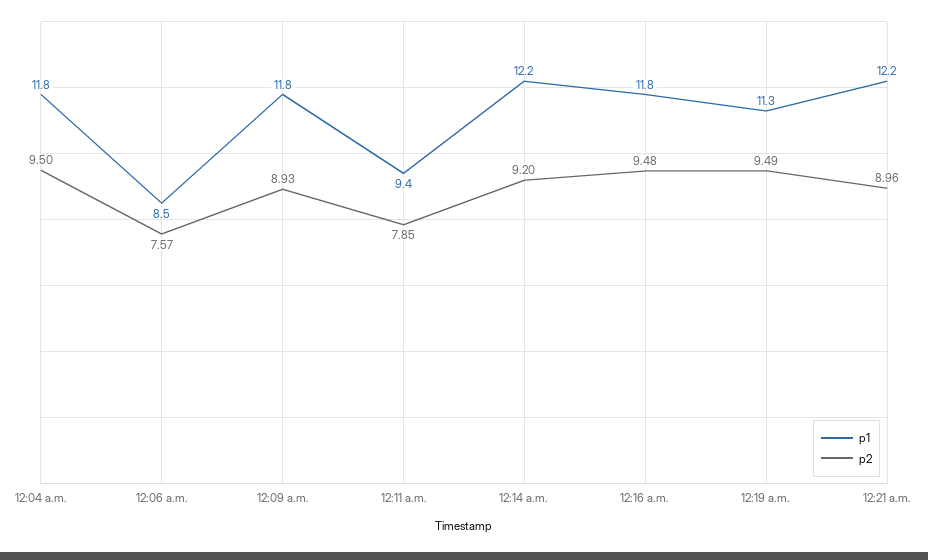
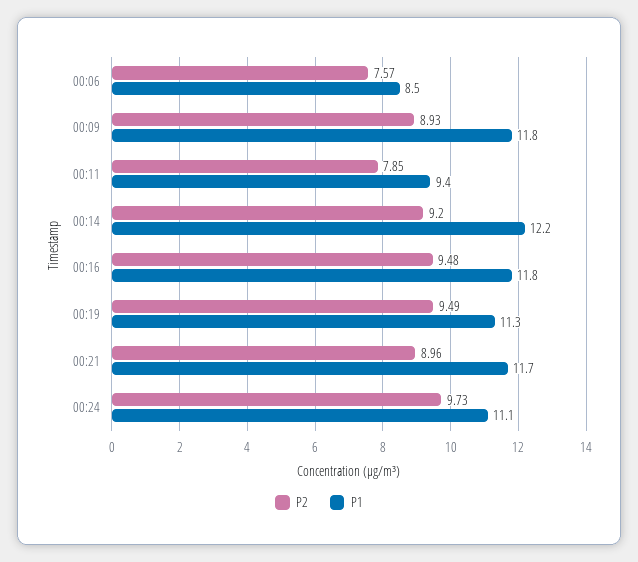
p1, 12:04 a.m.: 11.8 -> none
p2, 12:04 a.m.: 9.5 -> none
p1, 12:21 a.m.: 12.2 -> 11.7
p2, 00:24: none -> 9.73
p1, 00:24: none -> 11.1

